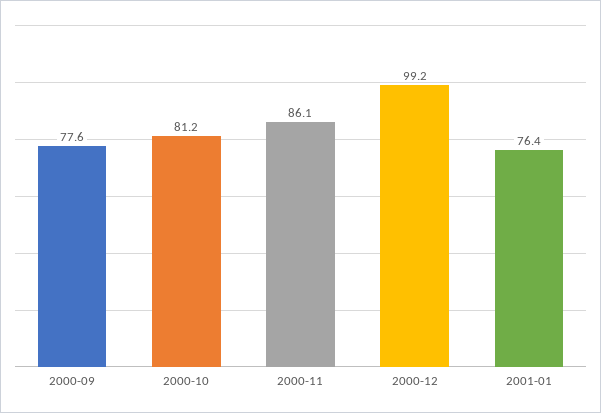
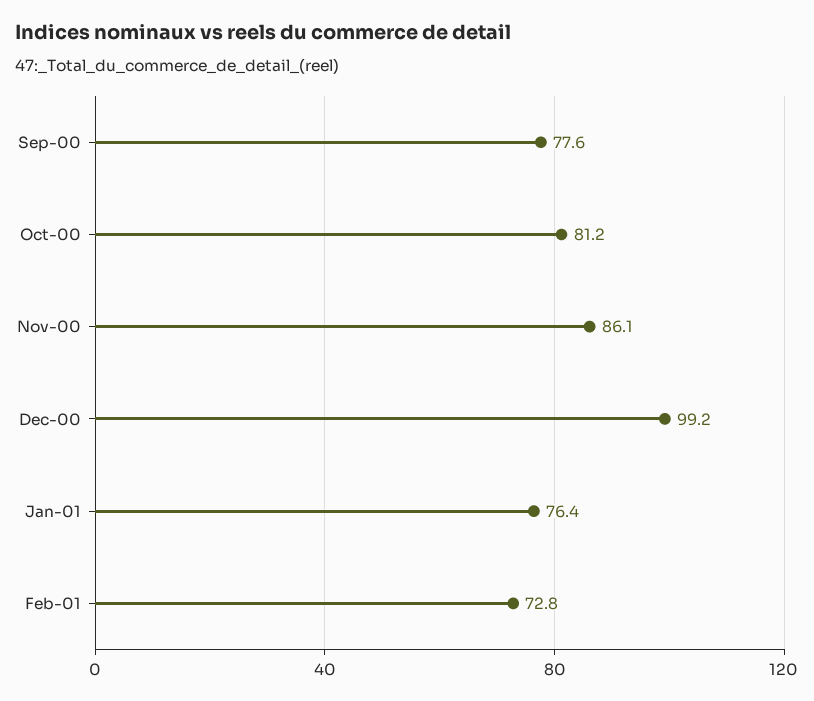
Feb-01: none -> 72.8

